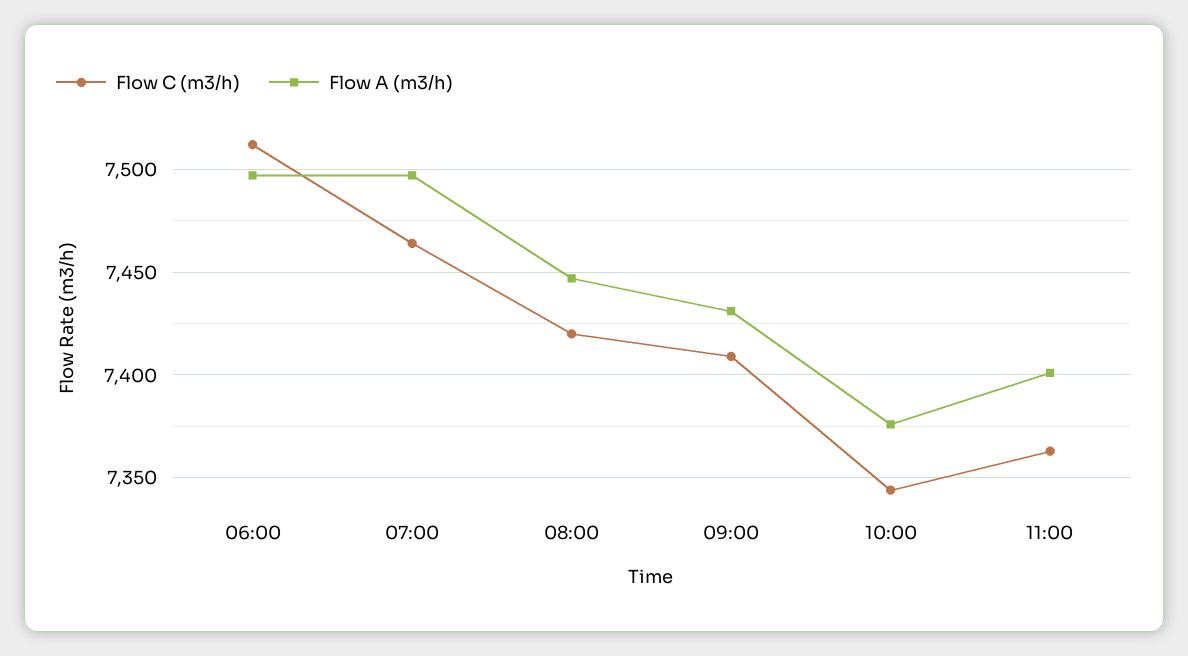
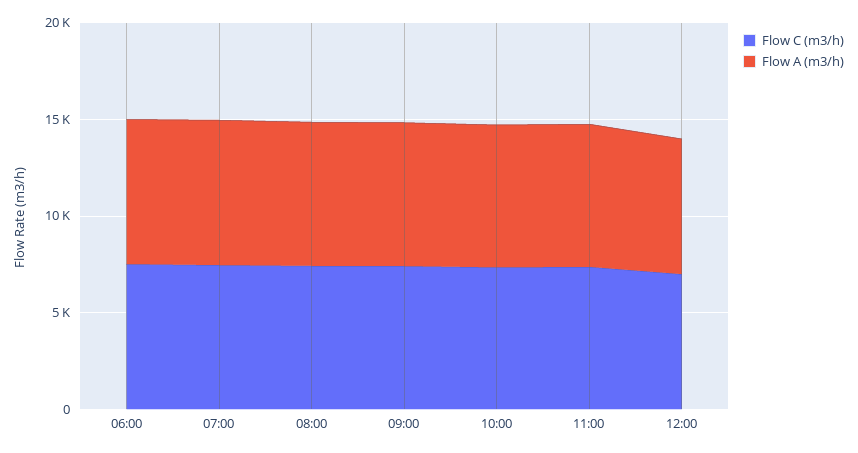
Flow C (m3/h), 12:00: none -> 7000
Flow A (m3/h), 12:00: none -> 7000

